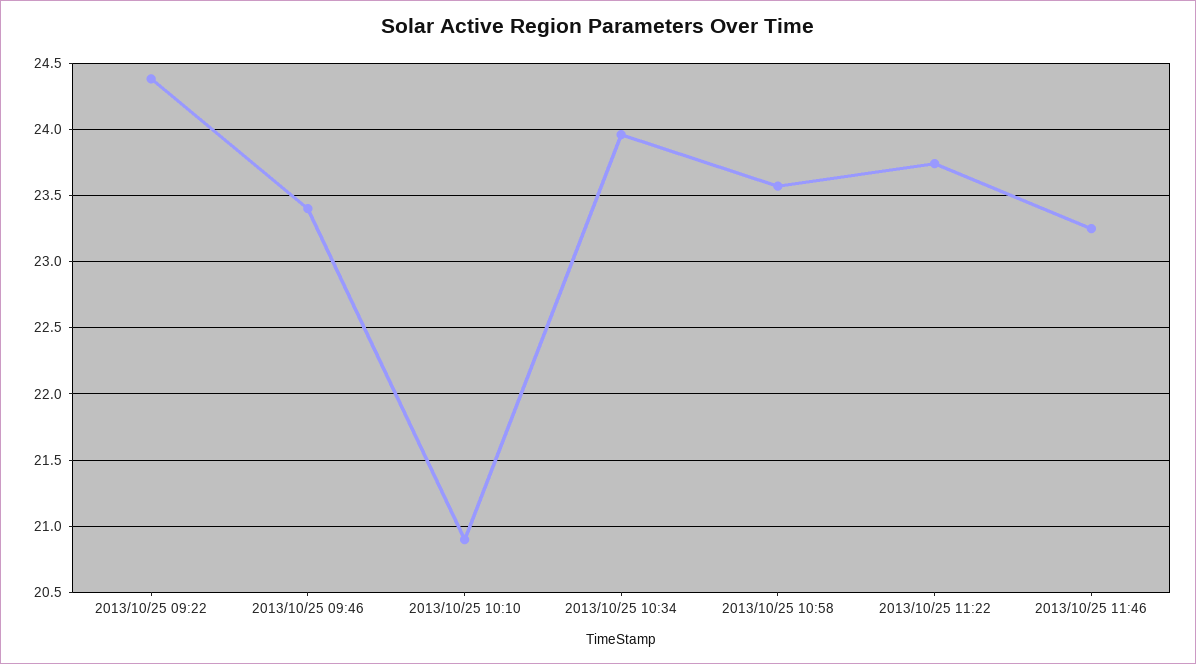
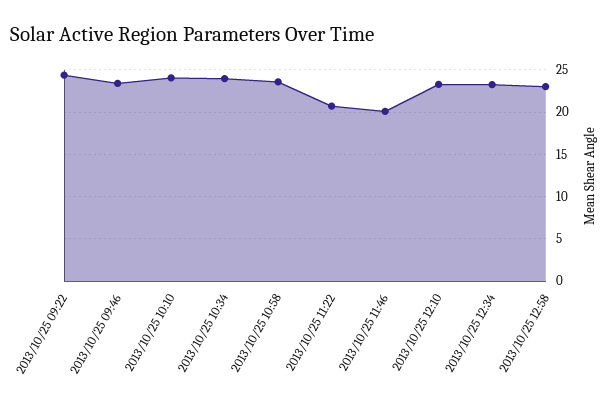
2013/10/25 10:10: 20.9 -> 24
2013/10/25 11:22: 23.75 -> 21
2013/10/25 11:46: 23.25 -> 20
2013/10/25 12:10: none -> 23
2013/10/25 12:34: none -> 23
2013/10/25 12:58: none -> 23

